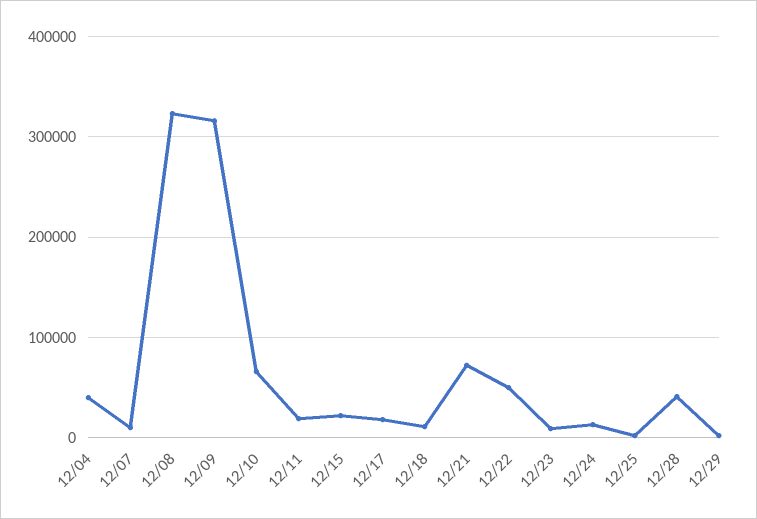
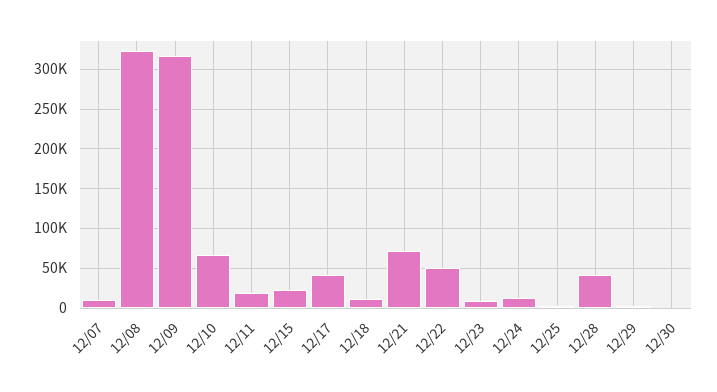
12/04: 40000 -> none
12/17: 20000 -> 40000
12/30: none -> 0

